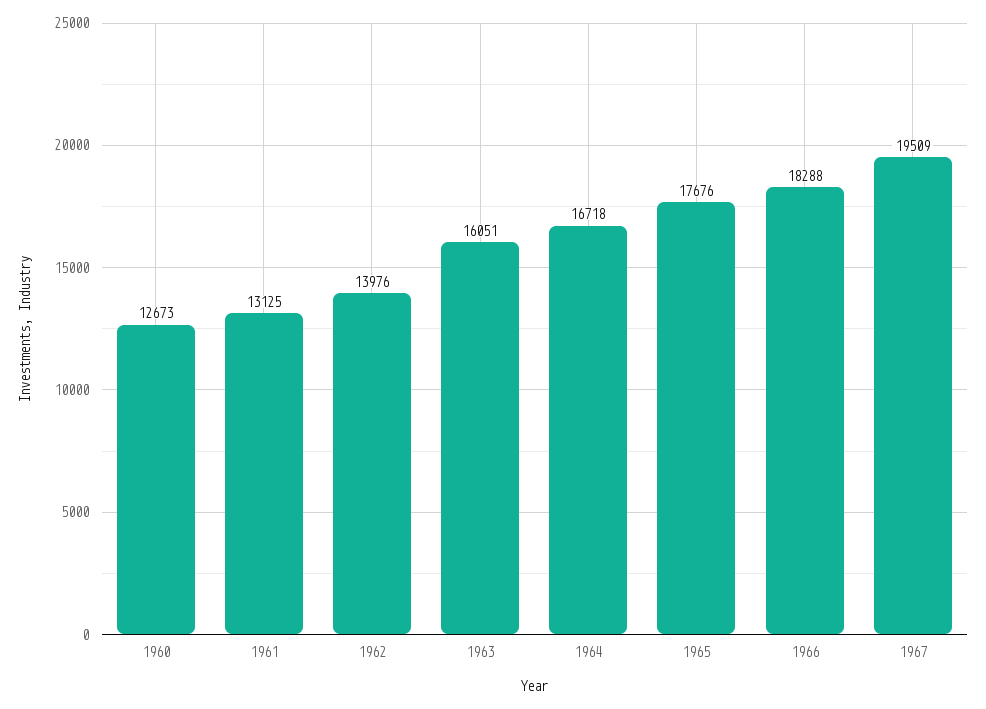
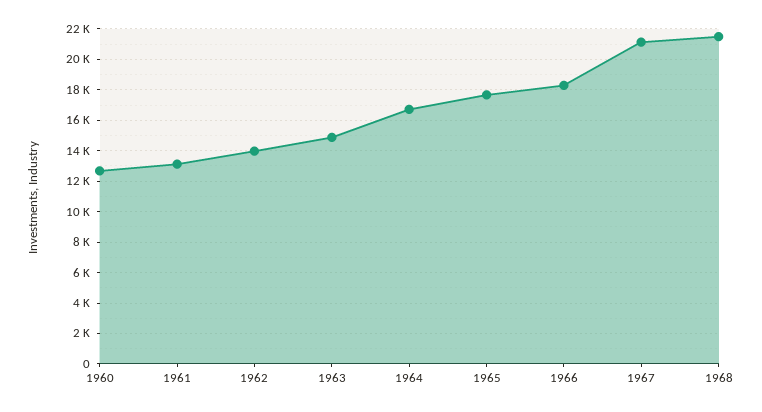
1963: 16051 -> 15000
1967: 19509 -> 21000
1968: none -> 21500

